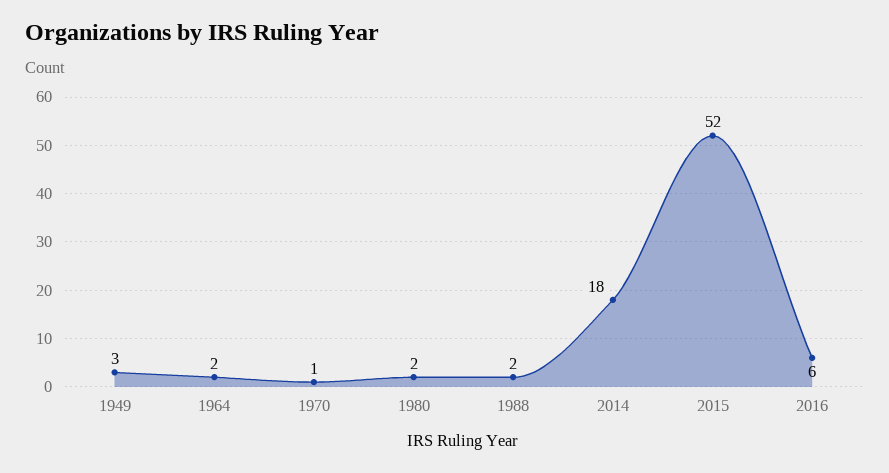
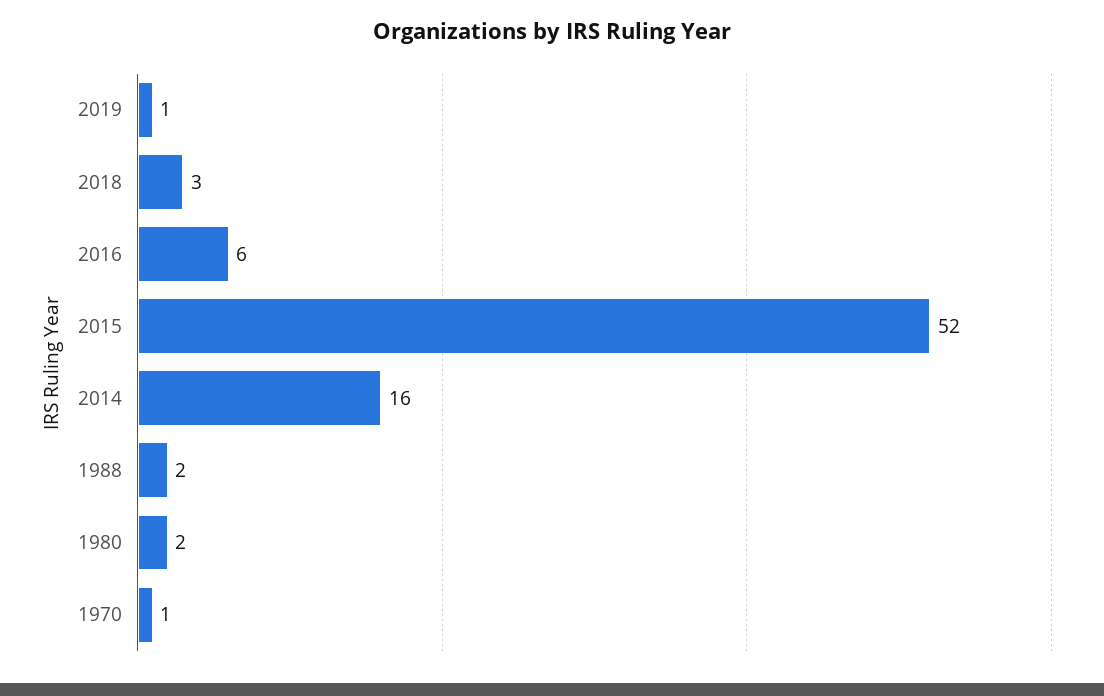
1949: 3 -> none
1964: 2 -> none
2014: 18 -> 16
2019: none -> 1
2018: none -> 3

